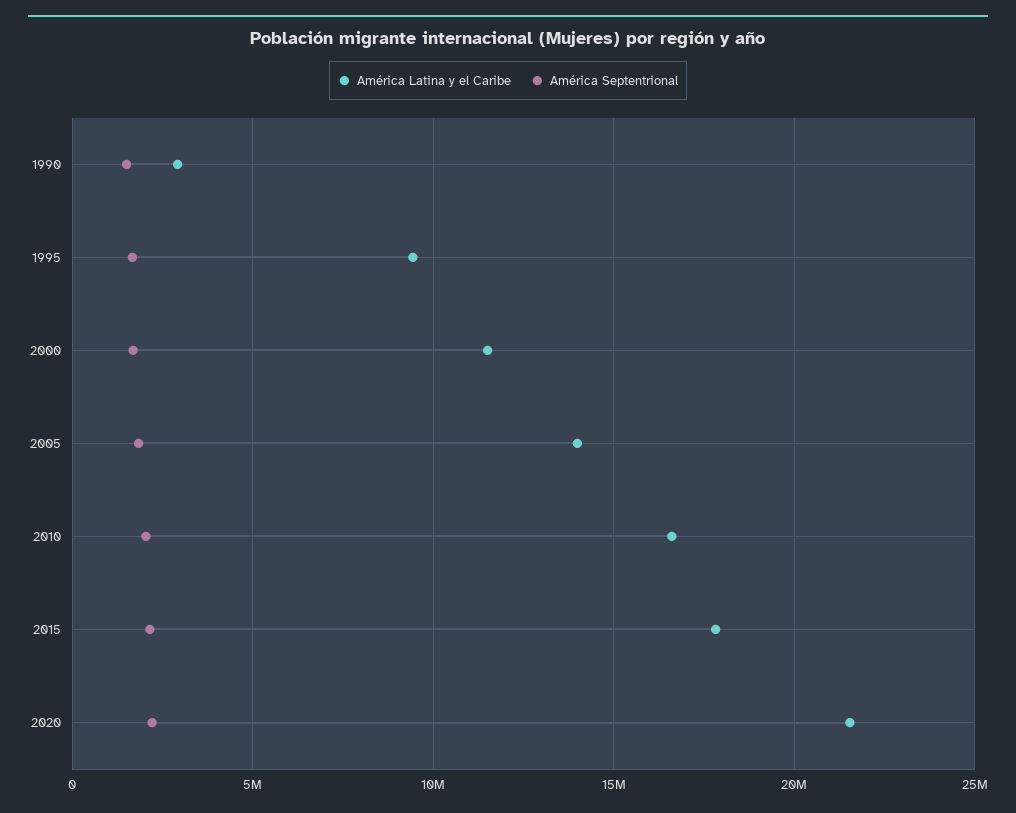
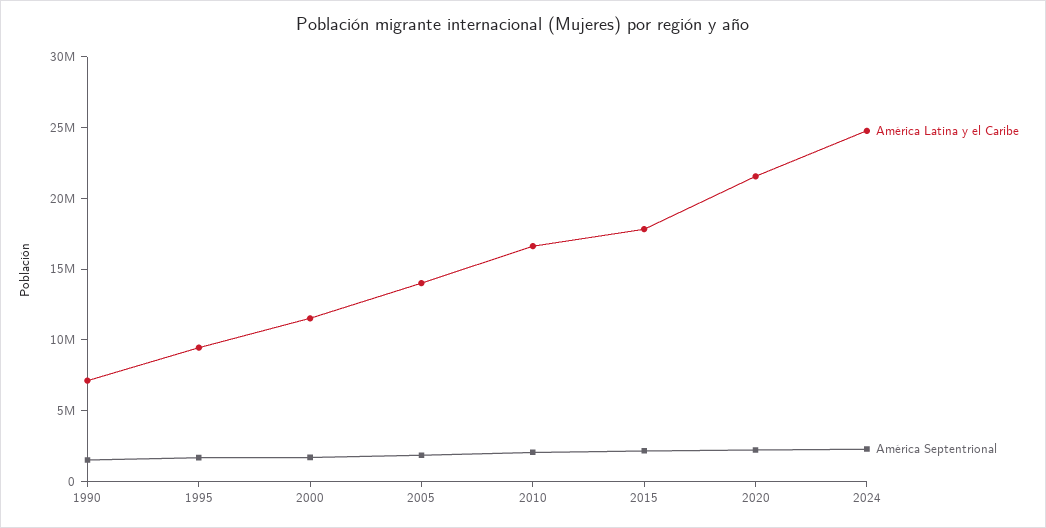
América Latina y el Caribe, 1990: 3000000 -> 7000000
América Latina y el Caribe, 2024: none -> 25000000
América Septentrional, 2024: none -> 2000000

